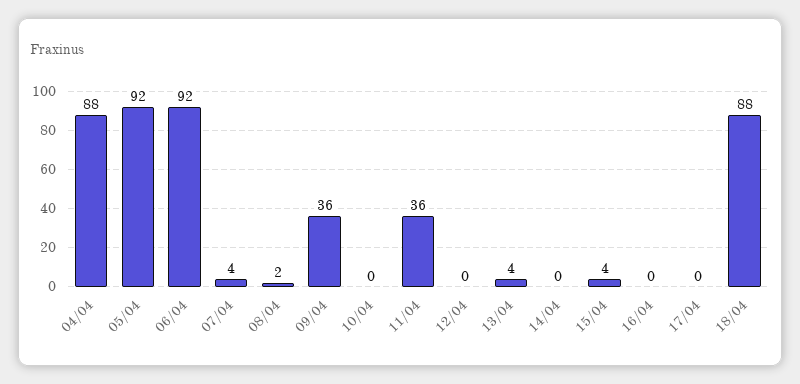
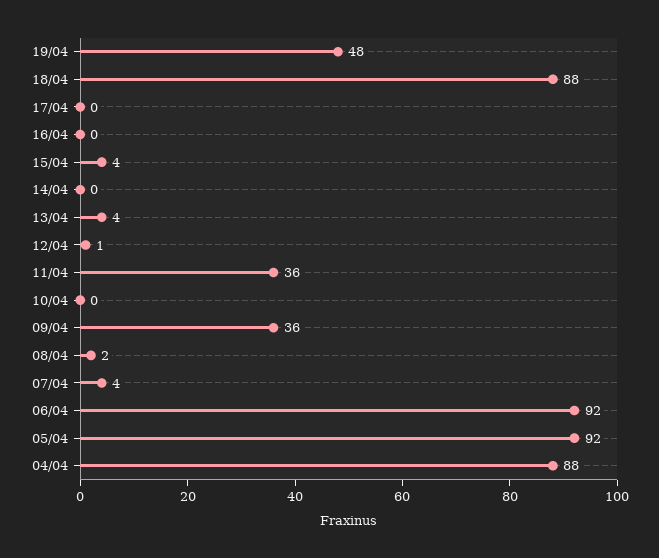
12/04: 0 -> 1
19/04: none -> 48

